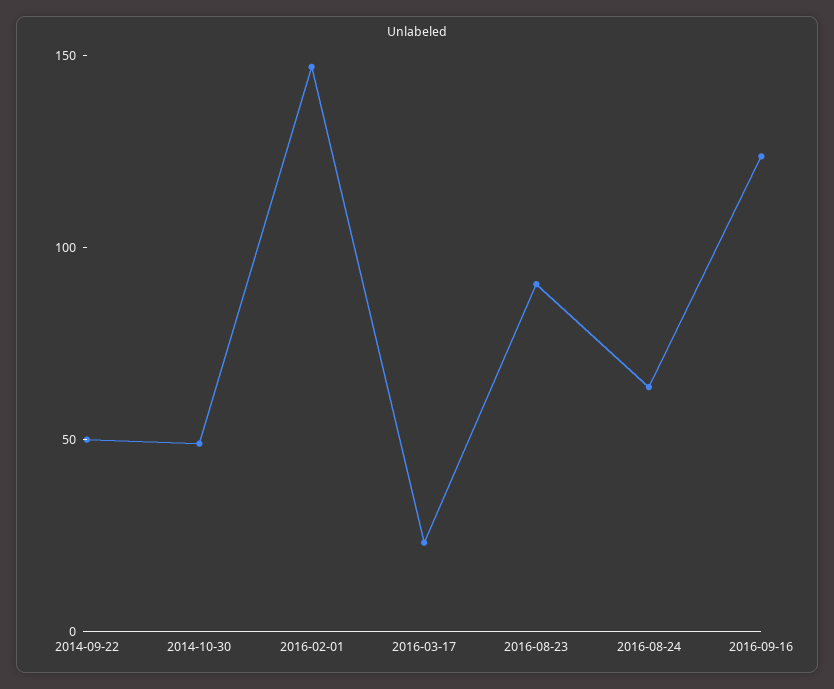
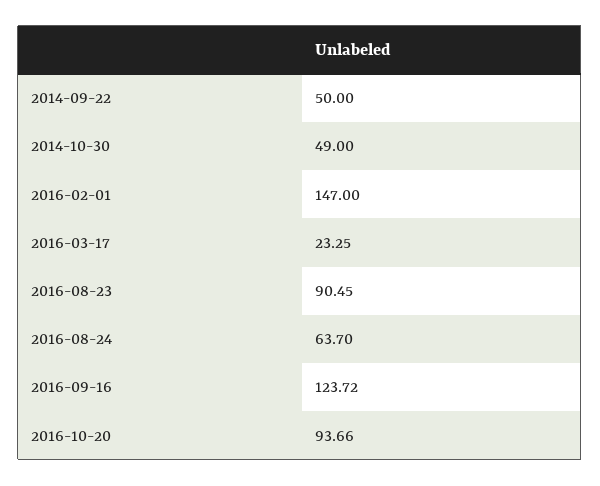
2016-10-20: none -> 93.66

